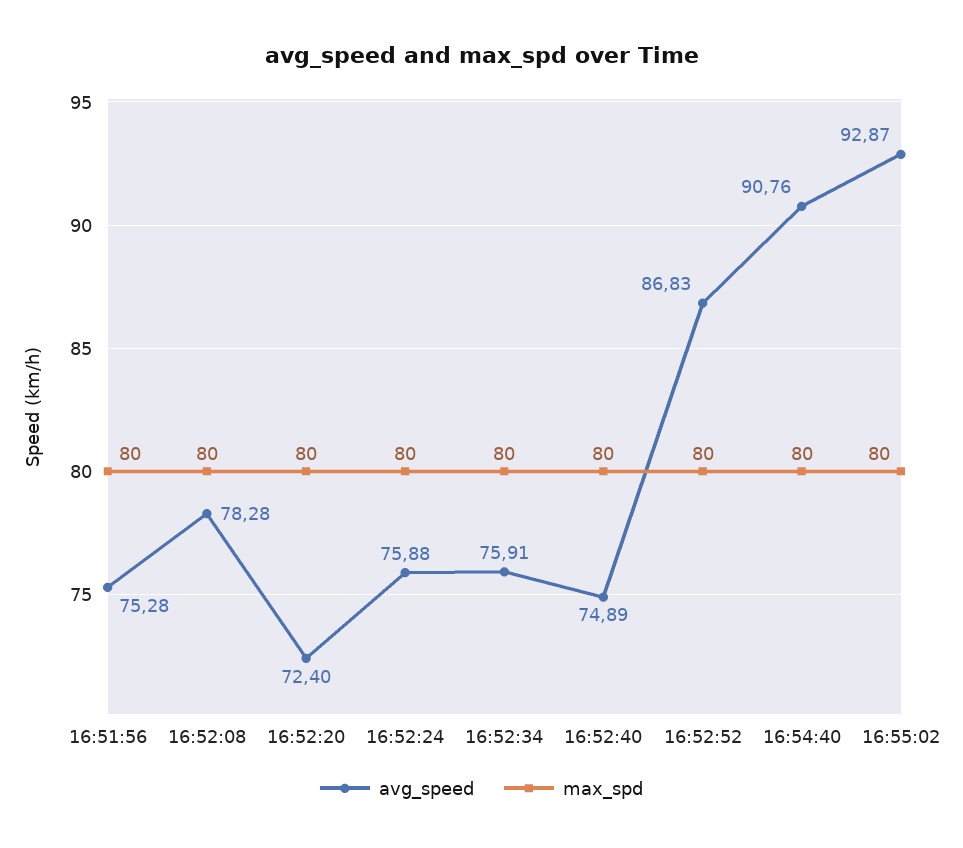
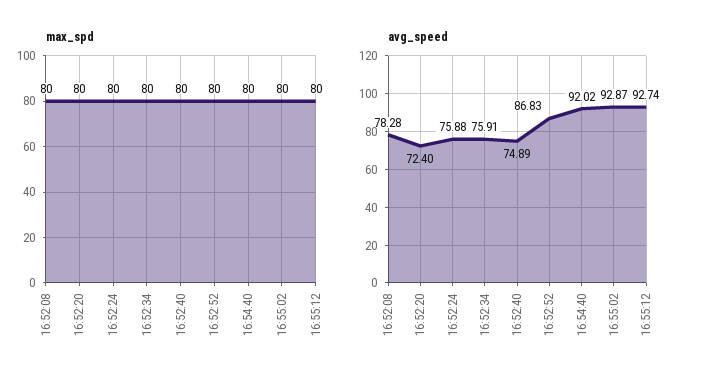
avg_speed, 16:51:56: 75.28 -> none
max_spd, 16:51:56: 80 -> none
avg_speed, 16:54:40: 90.76 -> 92.02
max_spd, 16:55:12: none -> 80
avg_speed, 16:55:12: none -> 92.74

